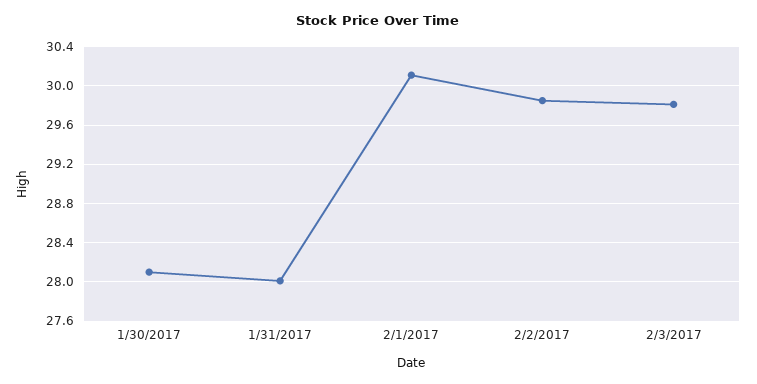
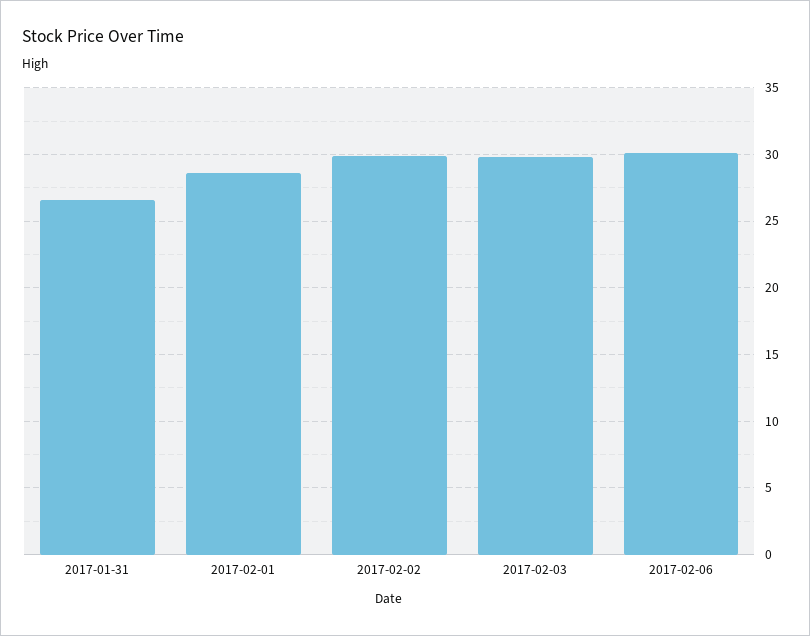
1/30/2017: 28.1 -> none
1/31/2017: 28 -> 26.5
2/1/2017: 30.1 -> 28.5
2017-02-06: none -> 30

